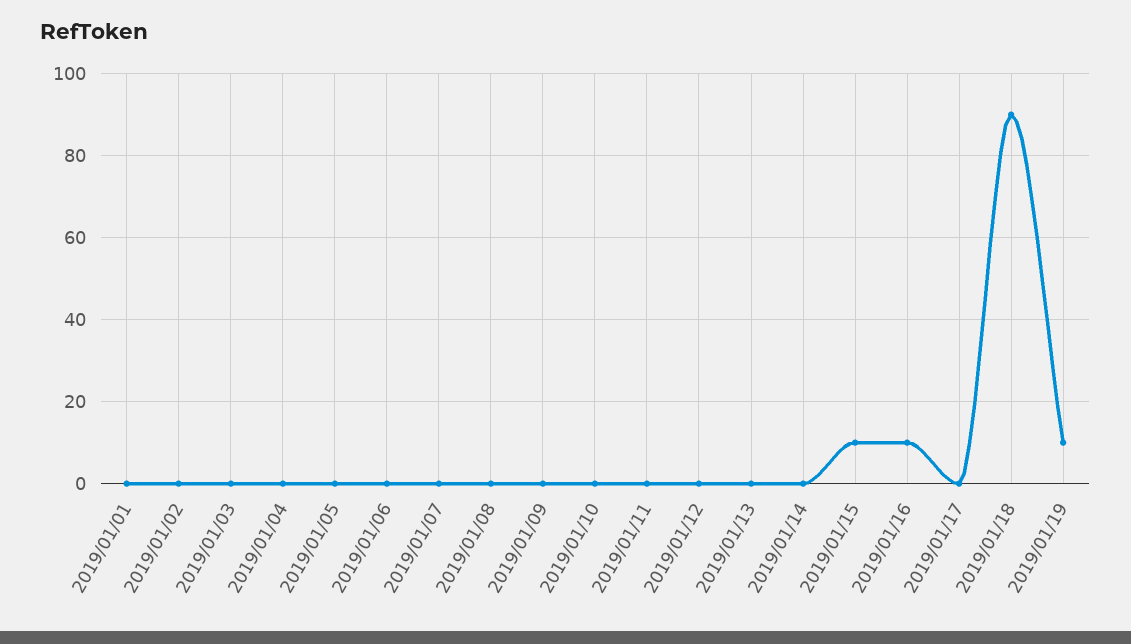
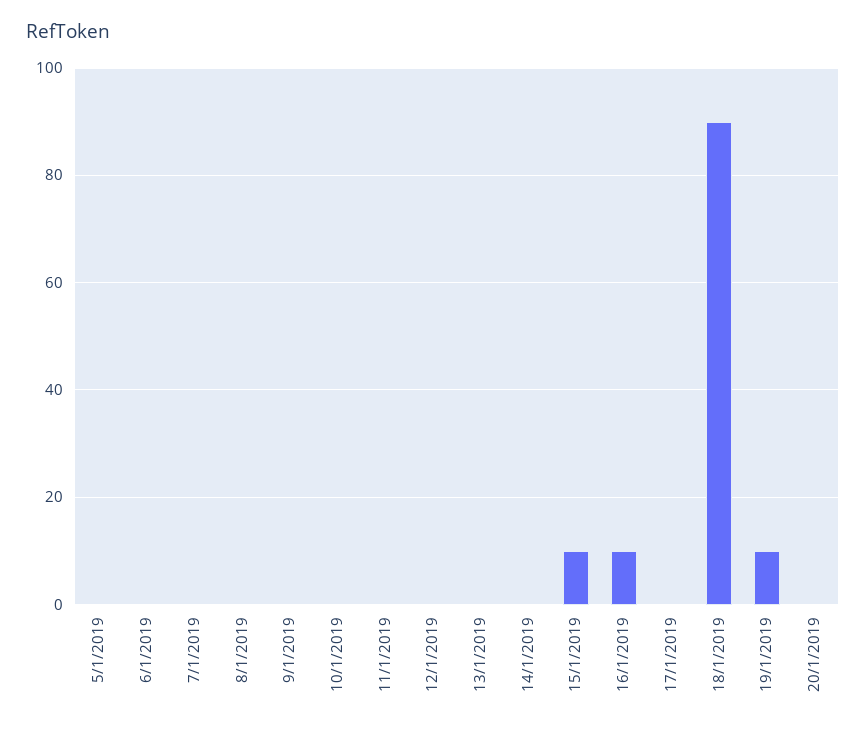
2019/01/01: 0 -> none
2019/01/02: 0 -> none
2019/01/03: 0 -> none
2019/01/04: 0 -> none
20/1/2019: none -> 0

